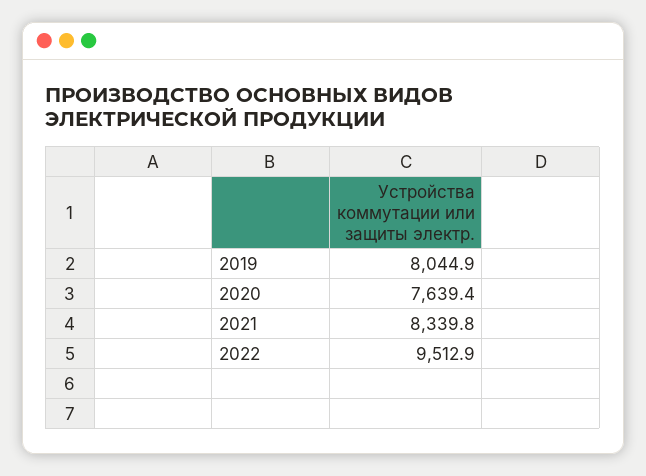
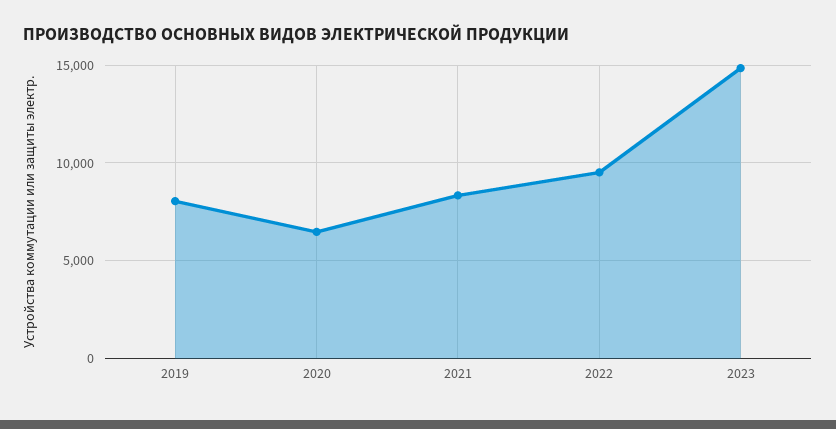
2020: 7639.4 -> 6500
2023: none -> 15000

